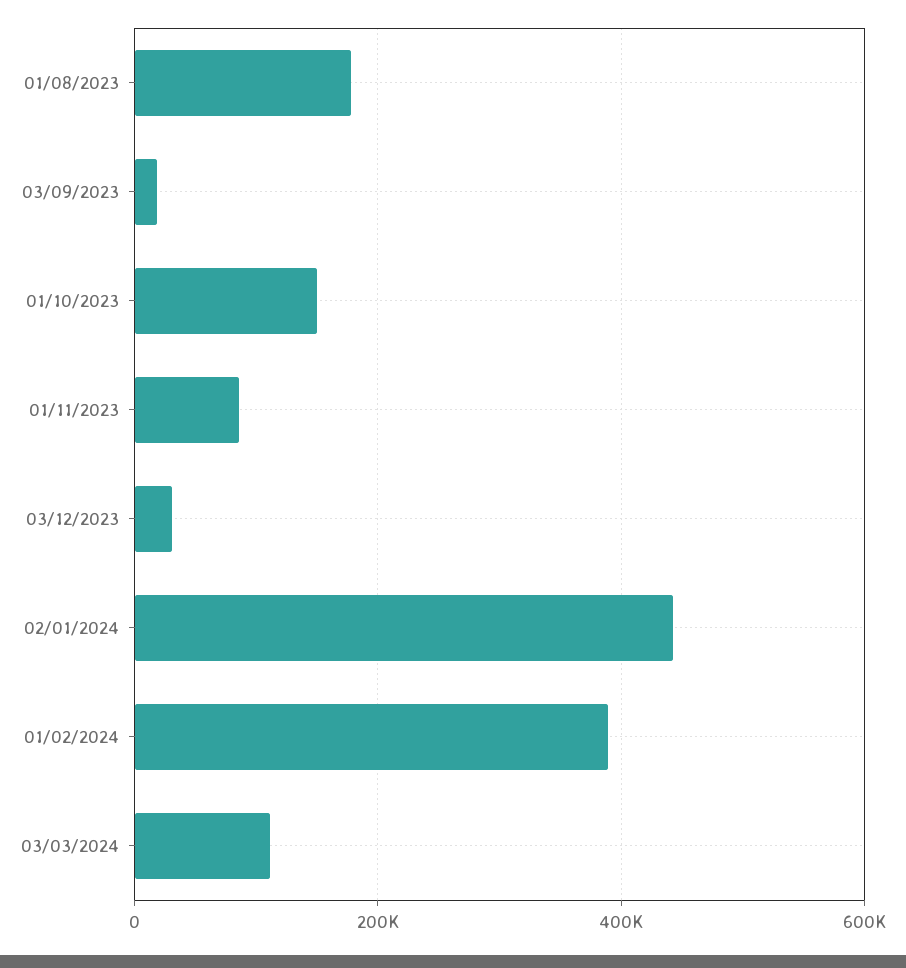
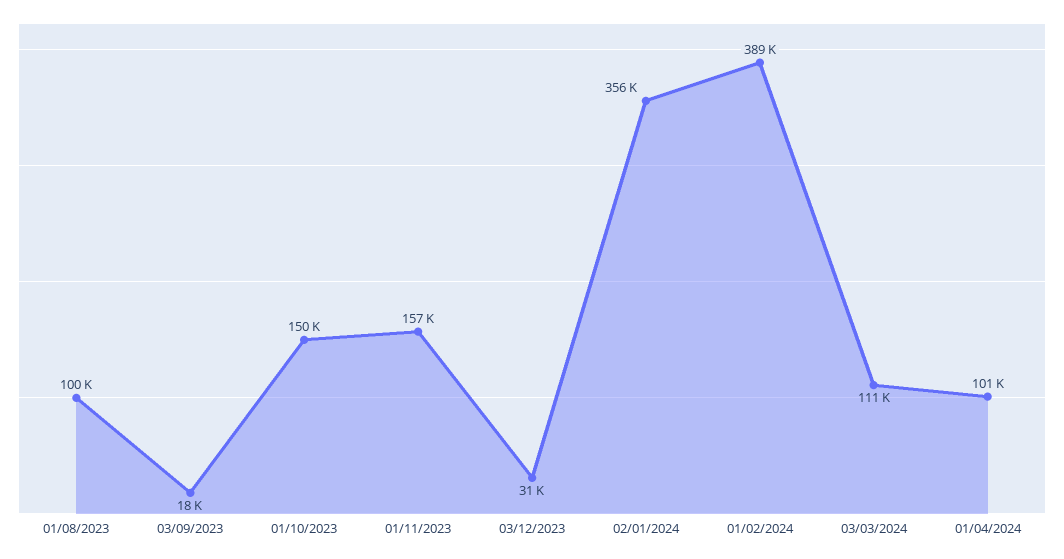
01/08/2023: 180000 -> 100000
01/11/2023: 80000 -> 157000
02/01/2024: 440000 -> 356000
01/04/2024: none -> 101000

